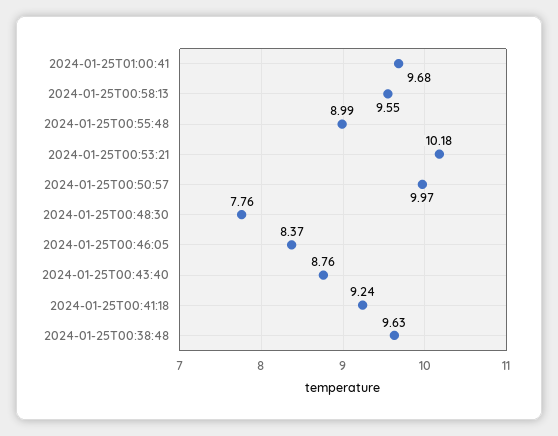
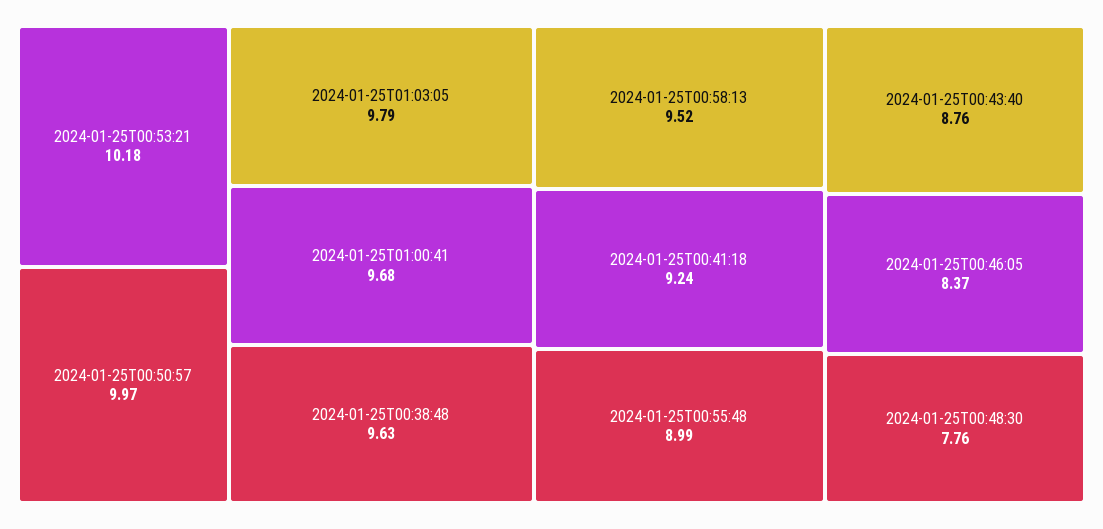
2024-01-25T00:58:13: 9.55 -> 9.52
2024-01-25T01:03:05: none -> 9.79

